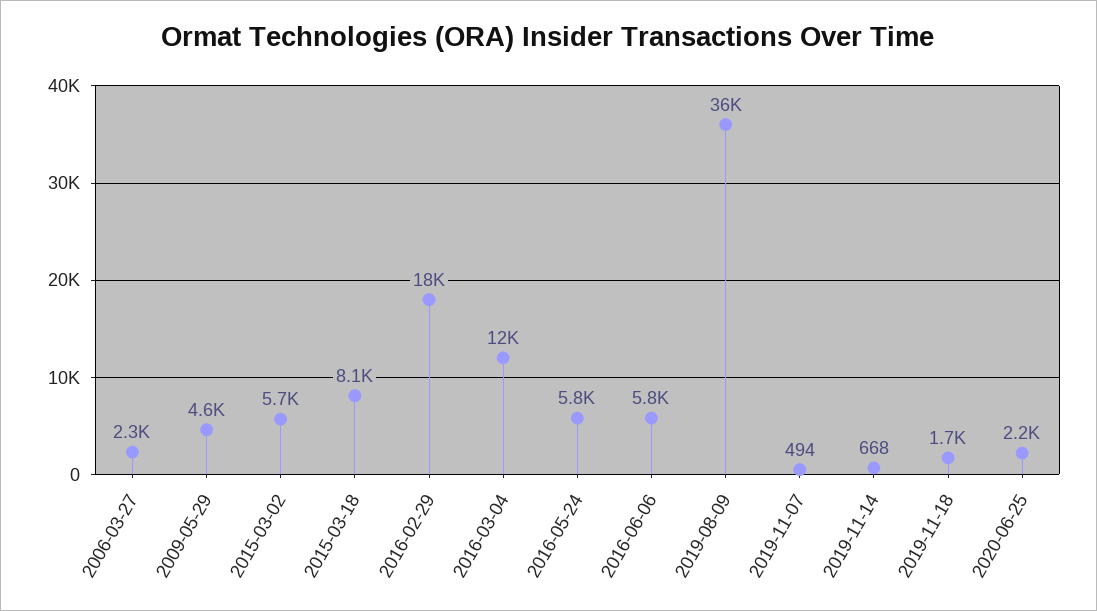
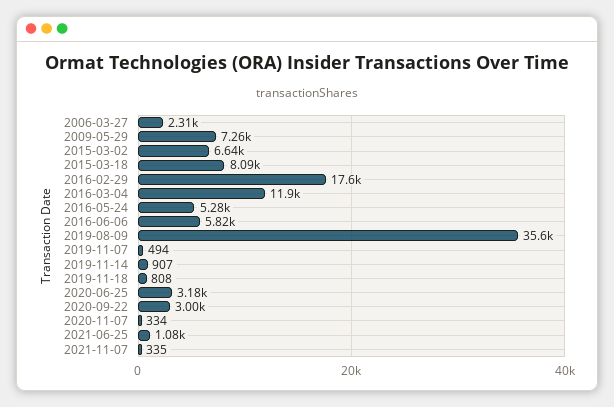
2009-05-29: 4600 -> 7260
2015-03-02: 5700 -> 6640
2016-05-24: 5800 -> 5280
2019-11-14: 668 -> 907
2019-11-18: 1700 -> 808
2020-06-25: 2200 -> 3180
2020-09-22: none -> 3000
2020-11-07: none -> 334
2021-06-25: none -> 1080
2021-11-07: none -> 335

